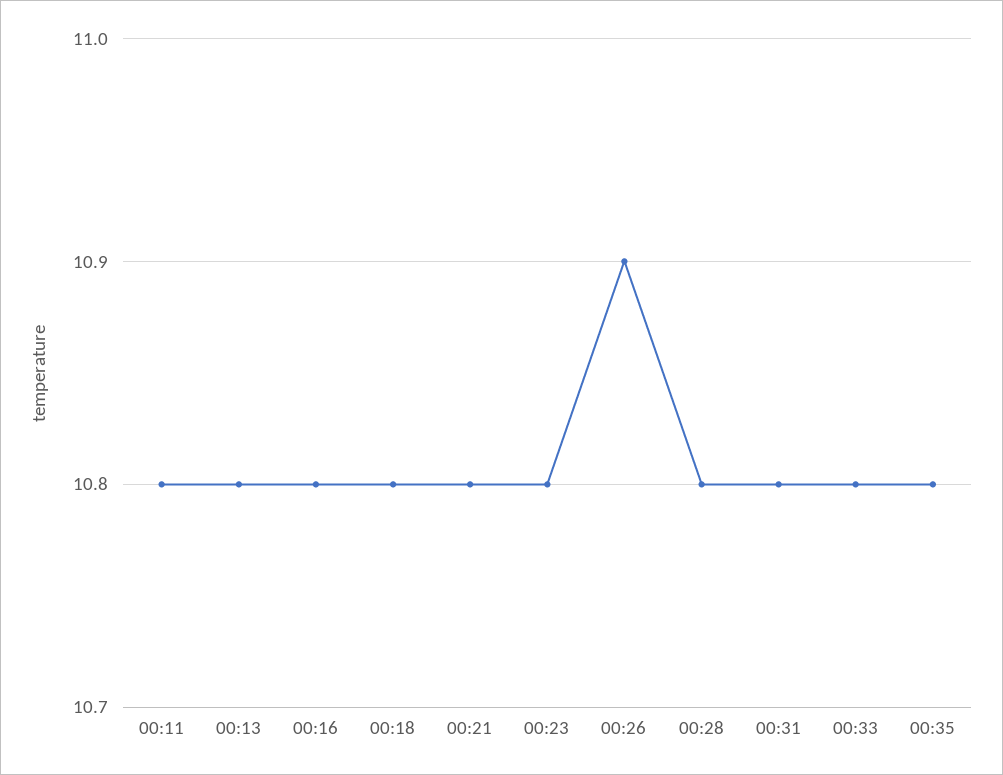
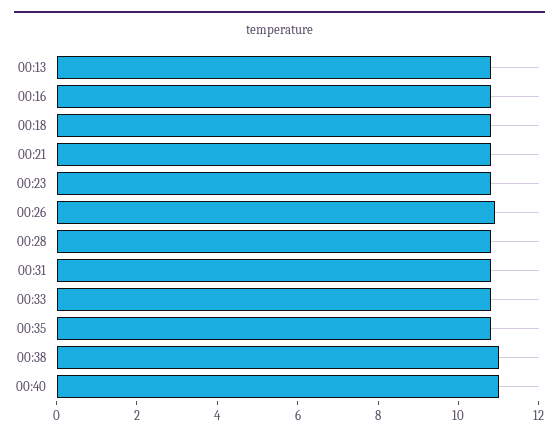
00:11: 10.8 -> none
00:38: none -> 11
00:40: none -> 11

